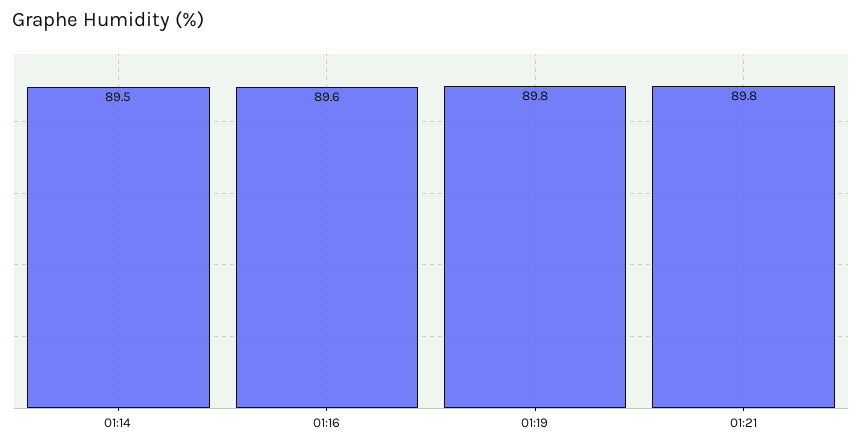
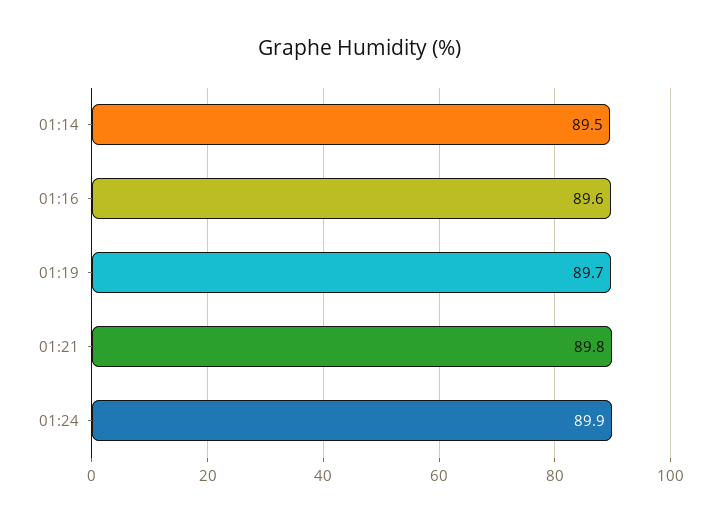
01:19: 89.8 -> 89.7
01:24: none -> 89.9

